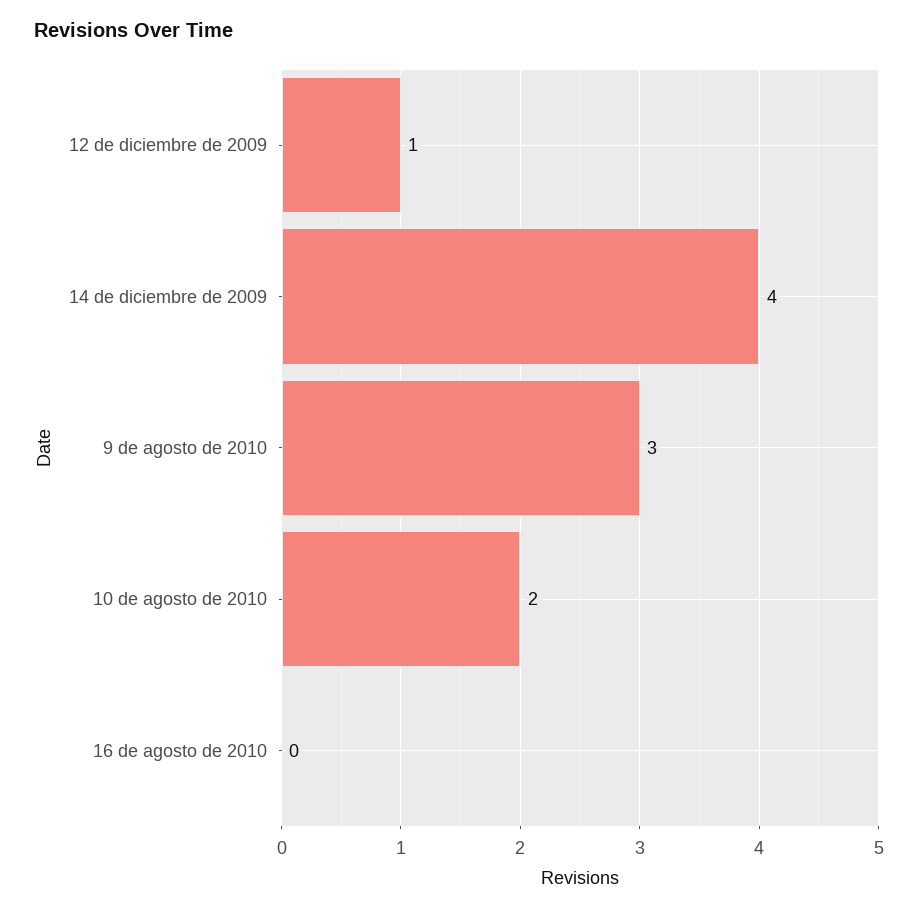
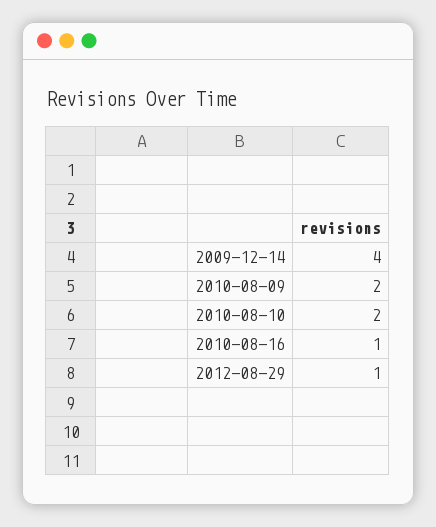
12 de diciembre de 2009: 1 -> none
9 de agosto de 2010: 3 -> 2
16 de agosto de 2010: 0 -> 1
2012-08-29: none -> 1

